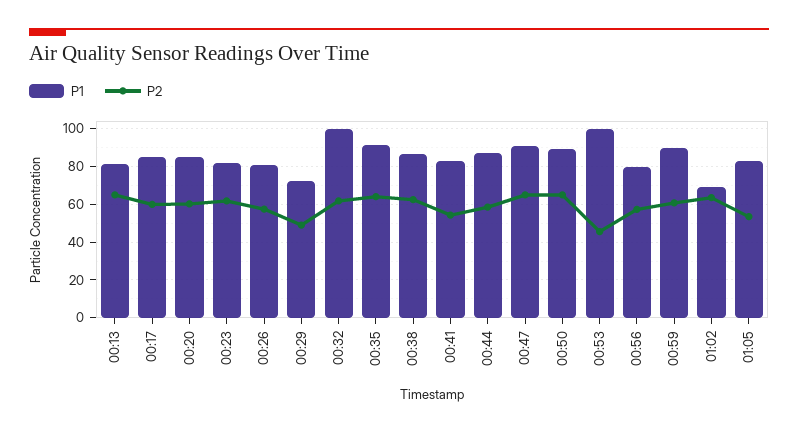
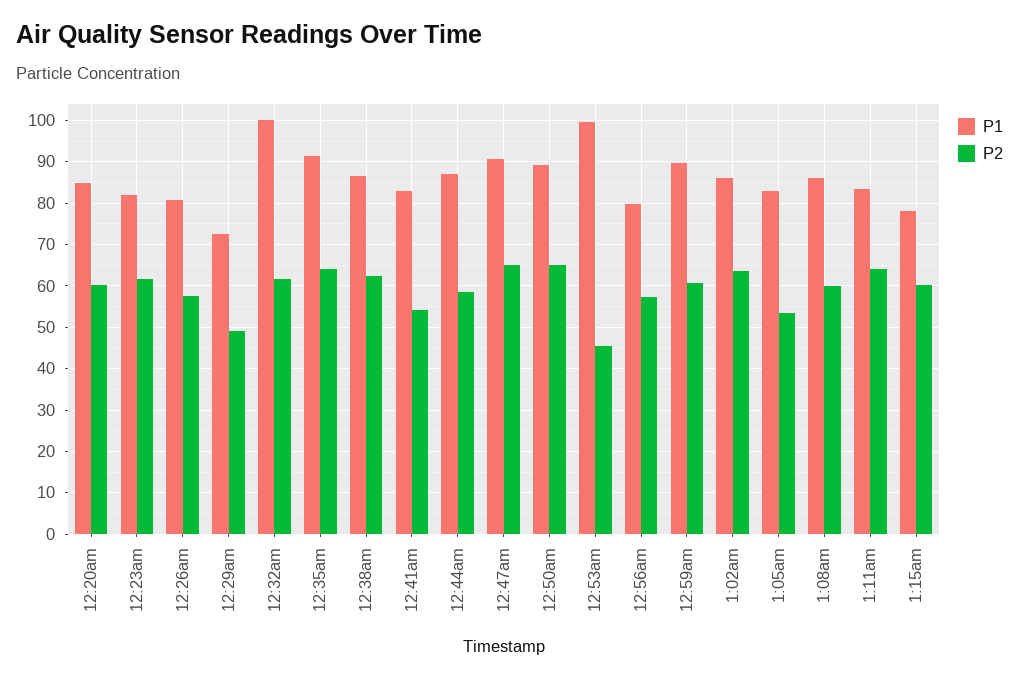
P1, 00:13: 80 -> none
P2, 00:13: 65 -> none
P1, 00:17: 85 -> none
P2, 00:17: 60 -> none
P1, 01:02: 70 -> 86
P1, 1:08am: none -> 86
P2, 1:08am: none -> 60
P1, 1:11am: none -> 84
P2, 1:11am: none -> 64
P1, 1:15am: none -> 78
P2, 1:15am: none -> 60

